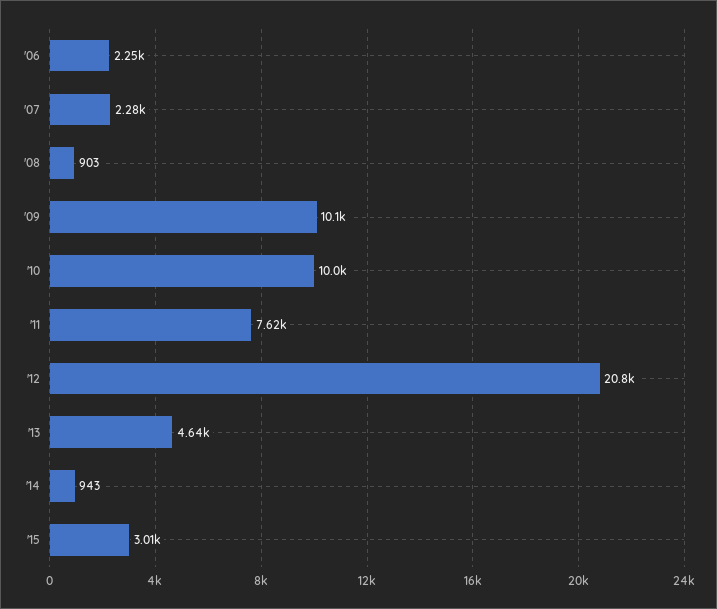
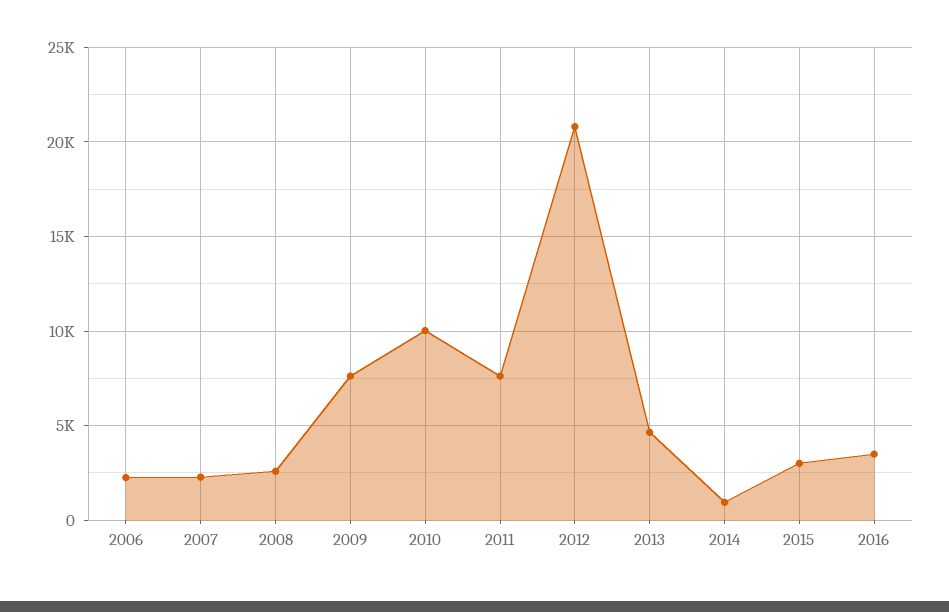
'08: 903 -> 2500
'09: 10100 -> 7500
2016: none -> 3500

